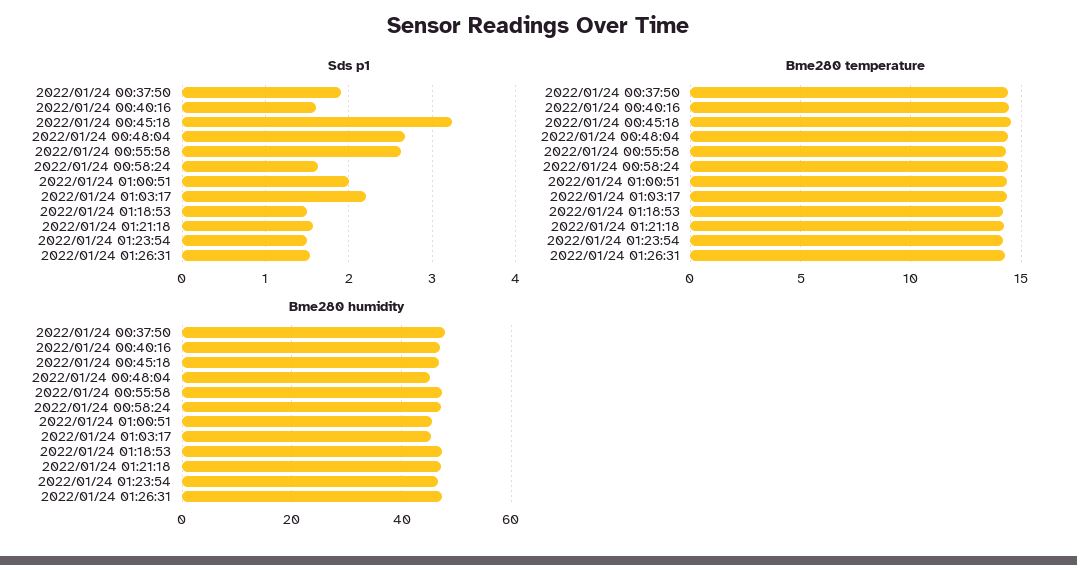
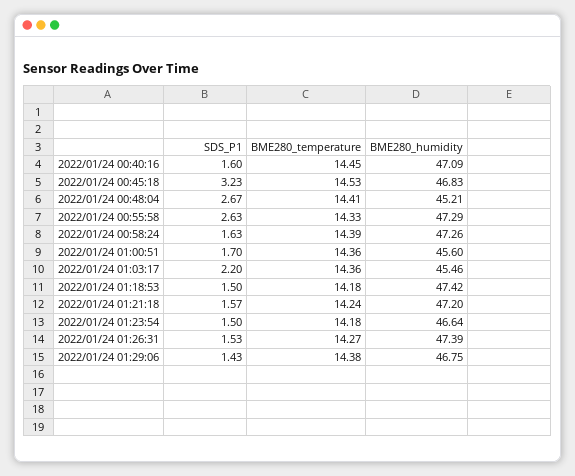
Sds p1, 2022/01/24 00:37:50: 1.9 -> none
Sds p1, 2022/01/24 01:00:51: 2 -> 1.7
Bme280 temperature, 2022/01/24 00:37:50: 14.5 -> none
Bme280 humidity, 2022/01/24 00:37:50: 48 -> none
Sds p1, 2022/01/24 01:29:06: none -> 1.43
Bme280 temperature, 2022/01/24 01:29:06: none -> 14.38
Bme280 humidity, 2022/01/24 01:29:06: none -> 46.75

